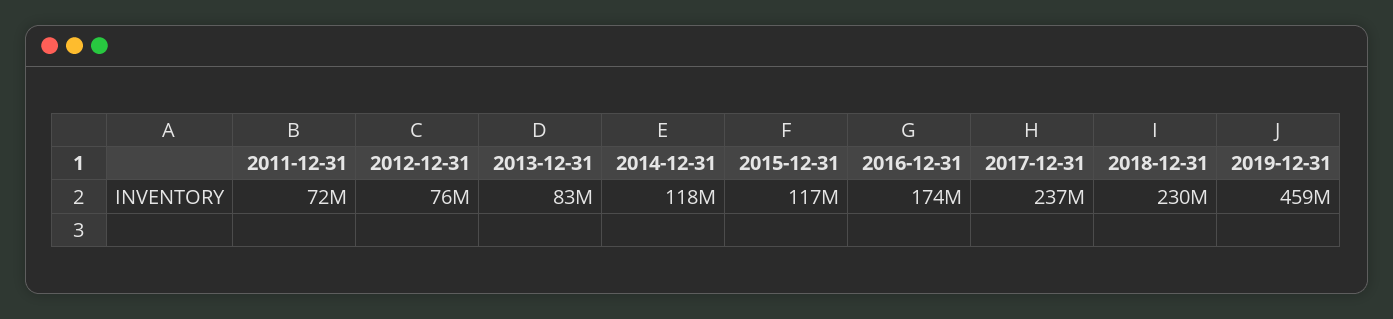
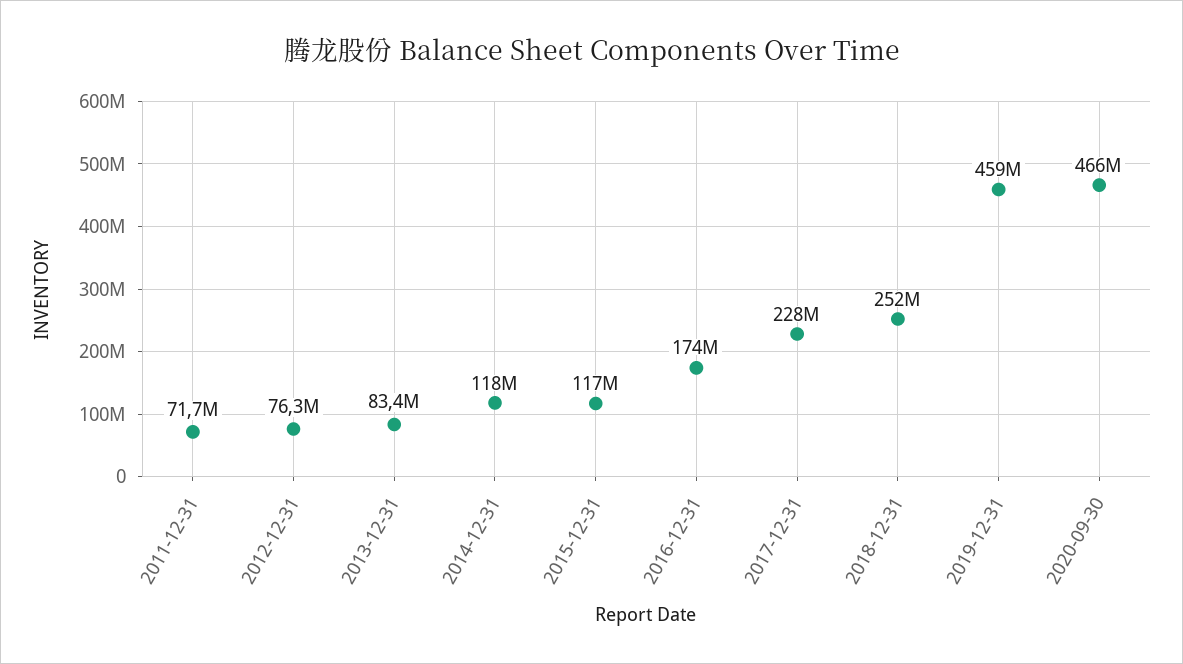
2017-12-31: 237000000 -> 228000000
2018-12-31: 230000000 -> 252000000
2020-09-30: none -> 466000000

